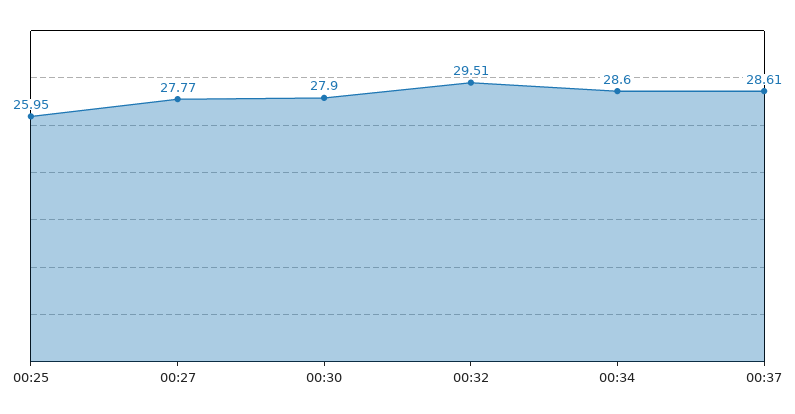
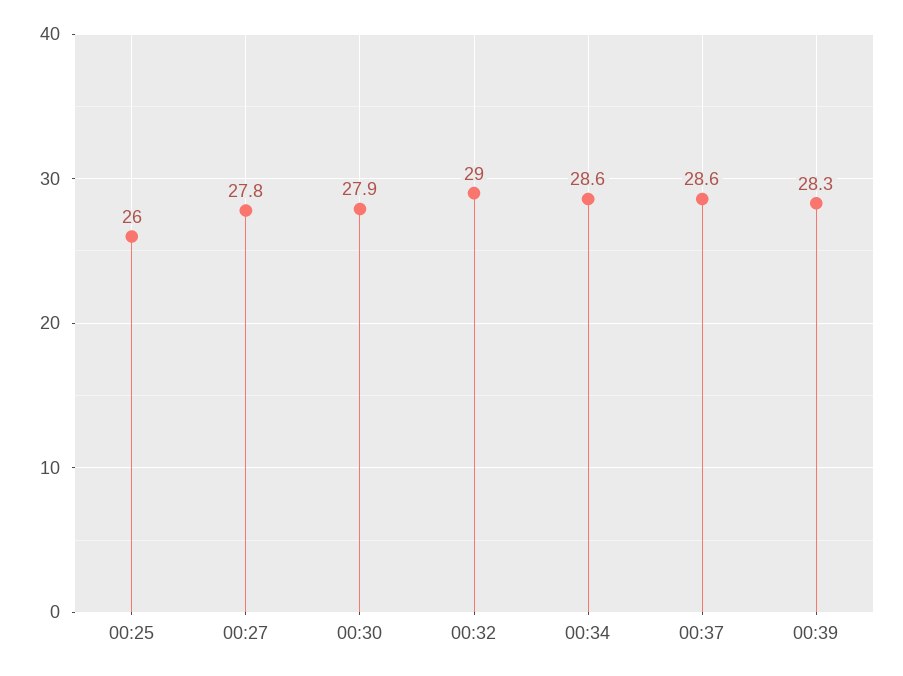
00:32: 29.51 -> 29
00:39: none -> 28.3

